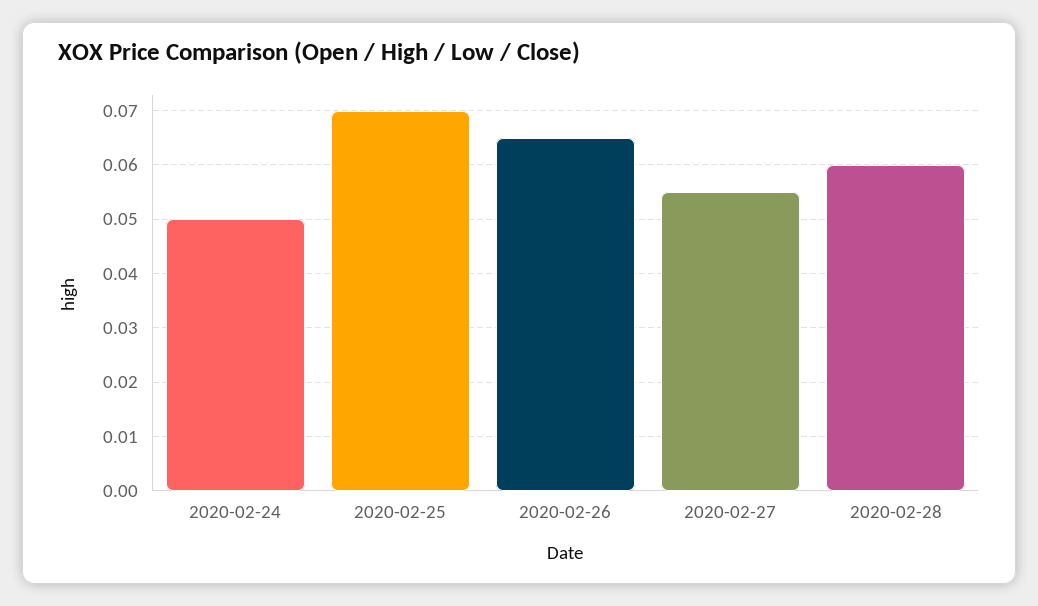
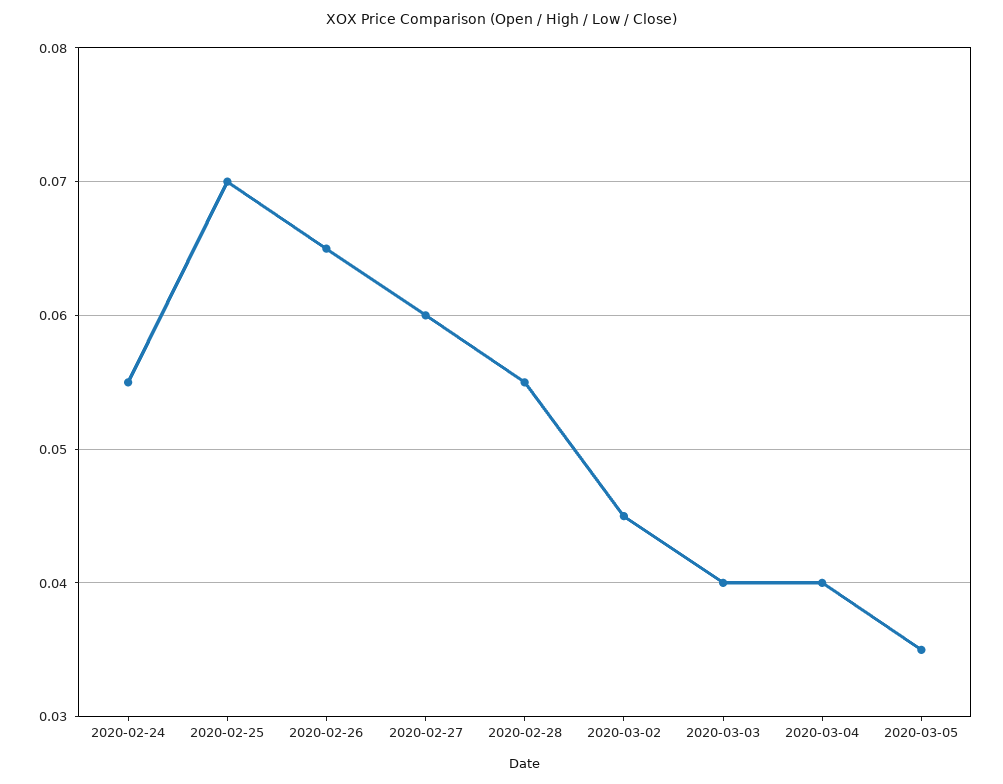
2020-02-24: 0.05 -> 0.055
2020-02-27: 0.055 -> 0.06
2020-02-28: 0.06 -> 0.055
2020-03-02: none -> 0.045
2020-03-03: none -> 0.04
2020-03-04: none -> 0.04
2020-03-05: none -> 0.035

